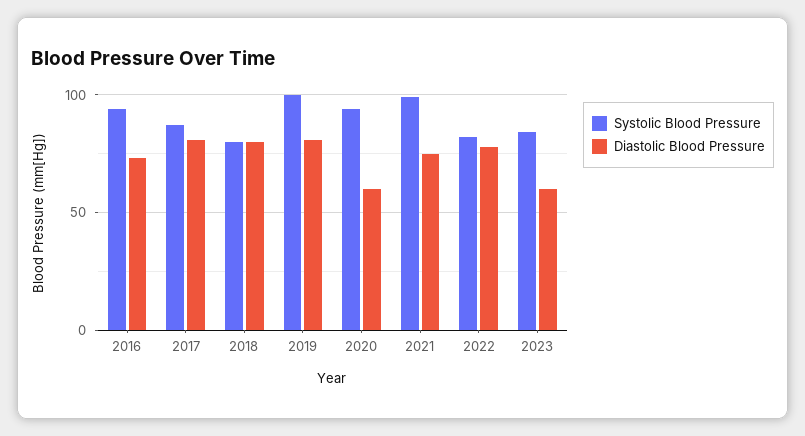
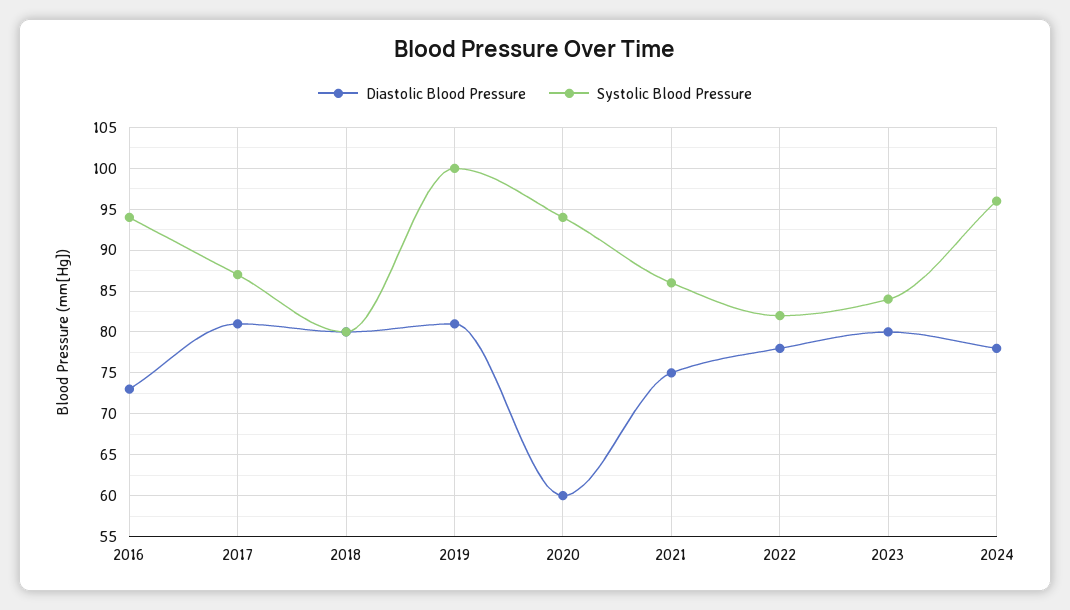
Systolic Blood Pressure, 2021: 100 -> 86
Diastolic Blood Pressure, 2023: 60 -> 80
Diastolic Blood Pressure, 2024: none -> 78
Systolic Blood Pressure, 2024: none -> 96

